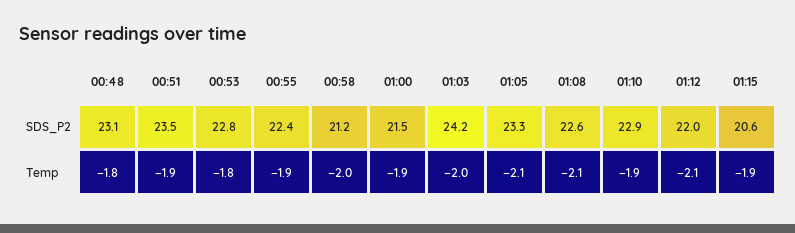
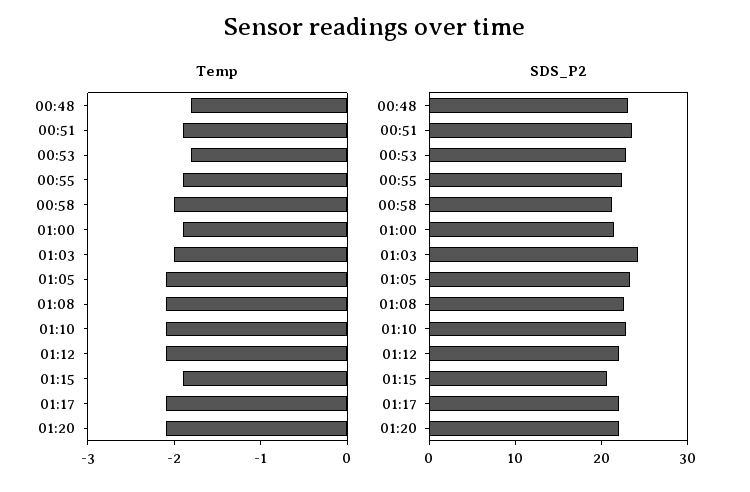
Temp, 01:10: -1.9 -> -2.1
Temp, 01:17: none -> -2.1
Temp, 01:20: none -> -2.1
SDS_P2, 01:17: none -> 22
SDS_P2, 01:20: none -> 22

